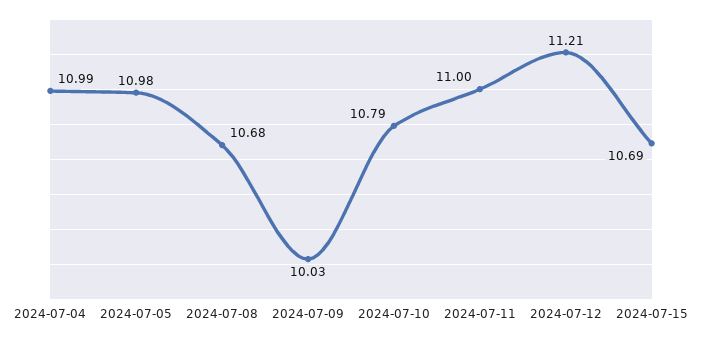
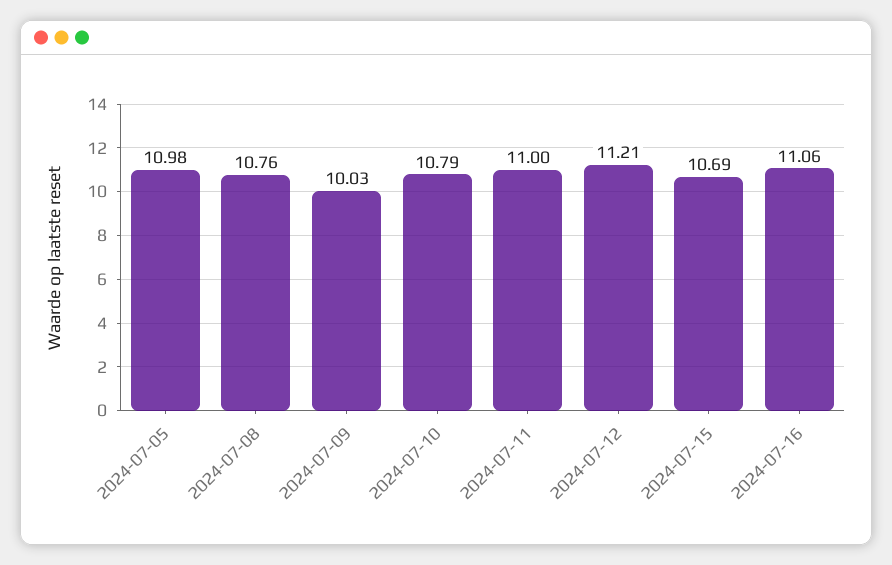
2024-07-04: 10.99 -> none
2024-07-08: 10.68 -> 10.76
2024-07-16: none -> 11.06

